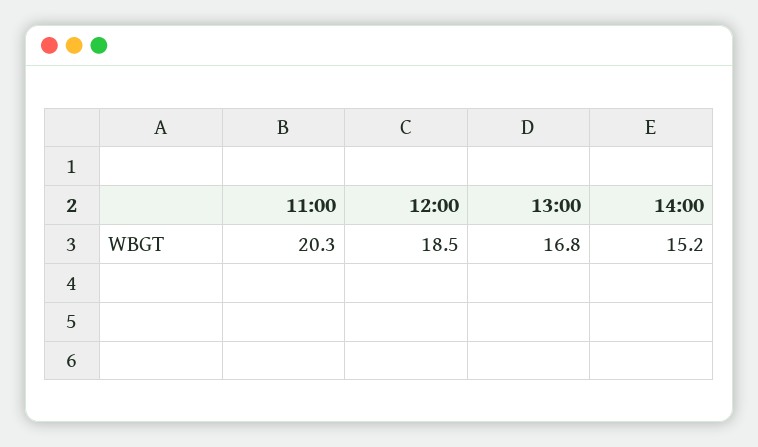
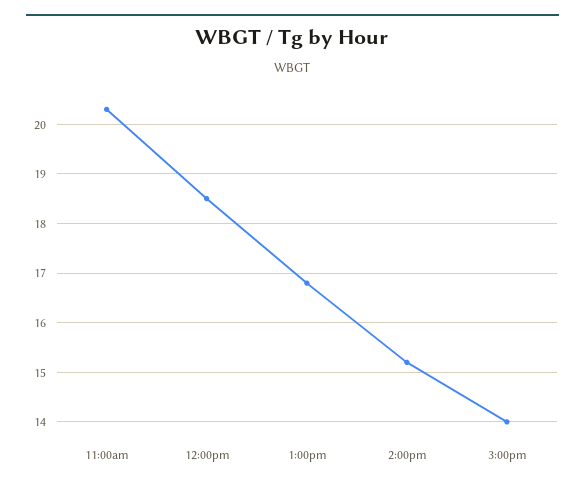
3:00pm: none -> 14

